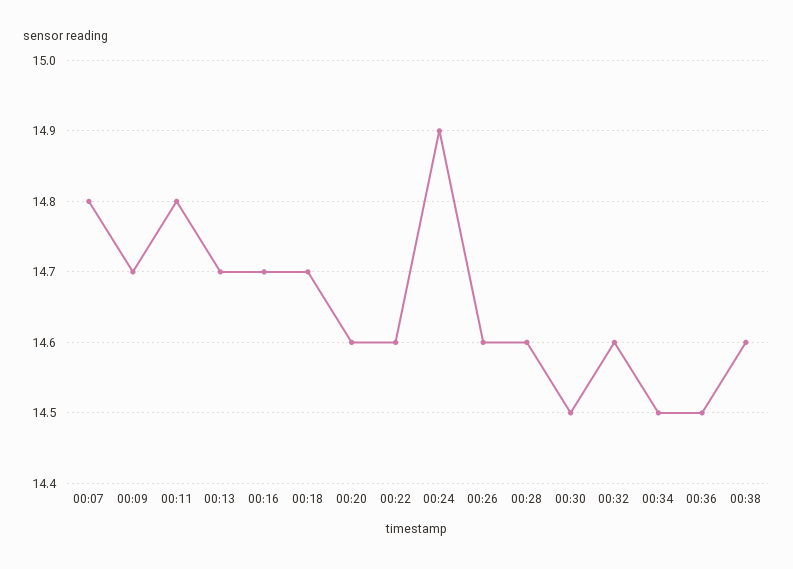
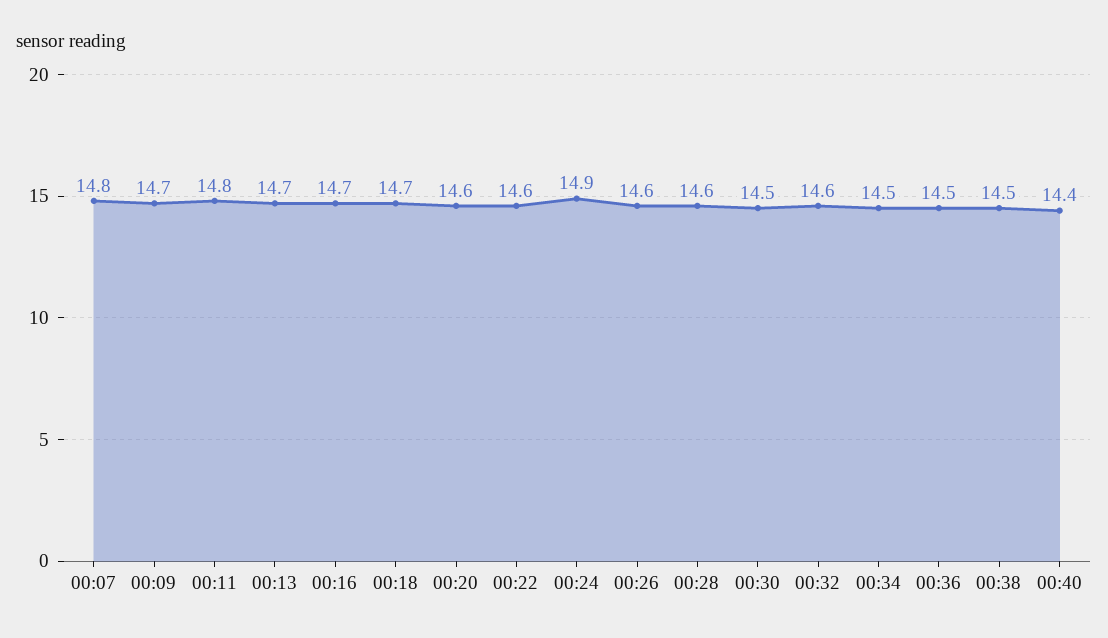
00:38: 14.6 -> 14.5
00:40: none -> 14.4

